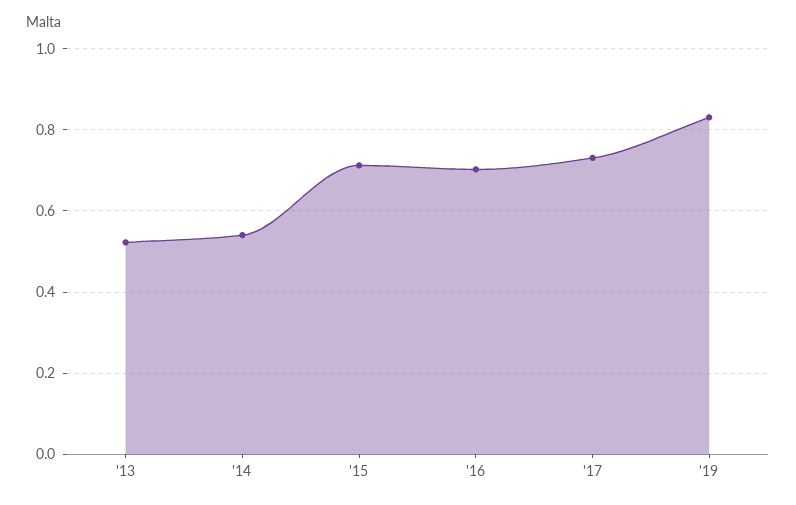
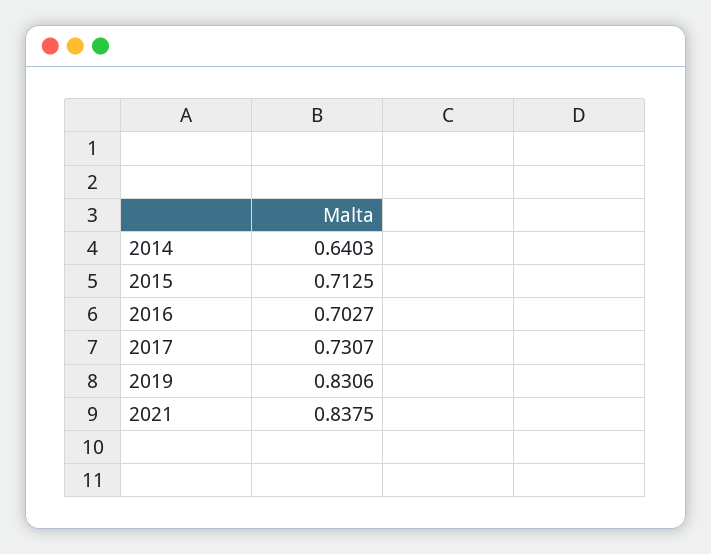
'13: 0.52 -> none
'14: 0.54 -> 0.6403
2021: none -> 0.8375

